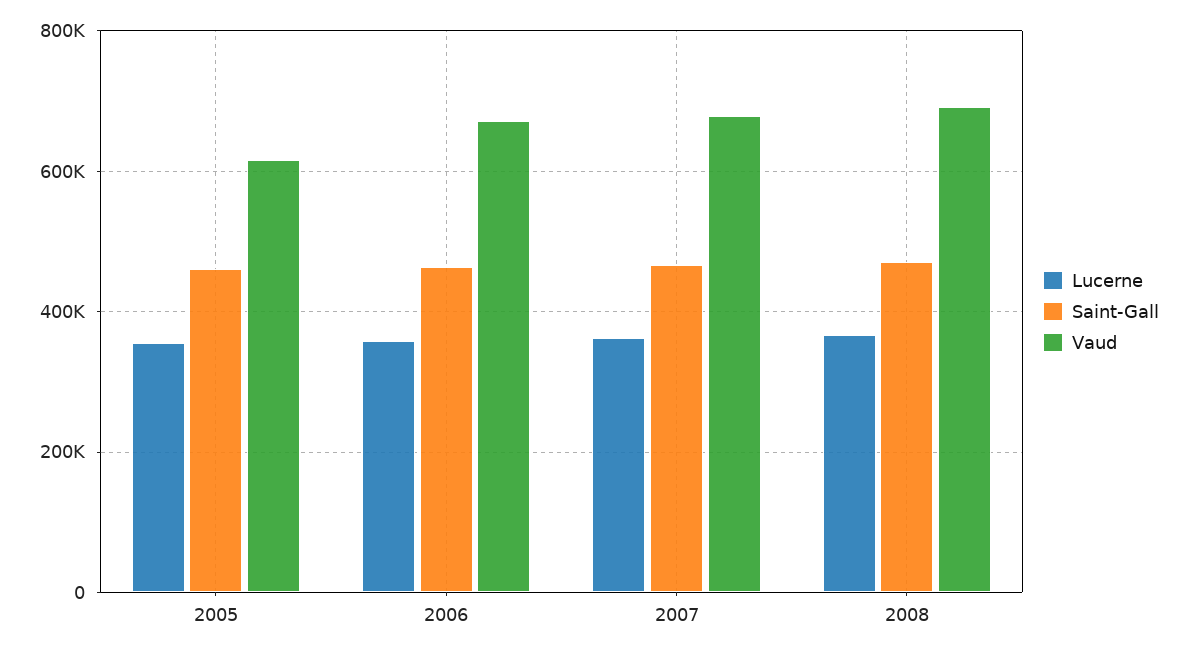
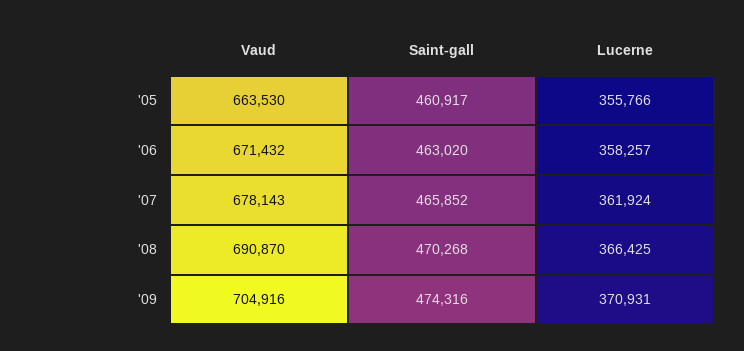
Vaud, 2005: 620000 -> 663530
Vaud, '09: none -> 704916
Saint-Gall, '09: none -> 474316
Lucerne, '09: none -> 370931

